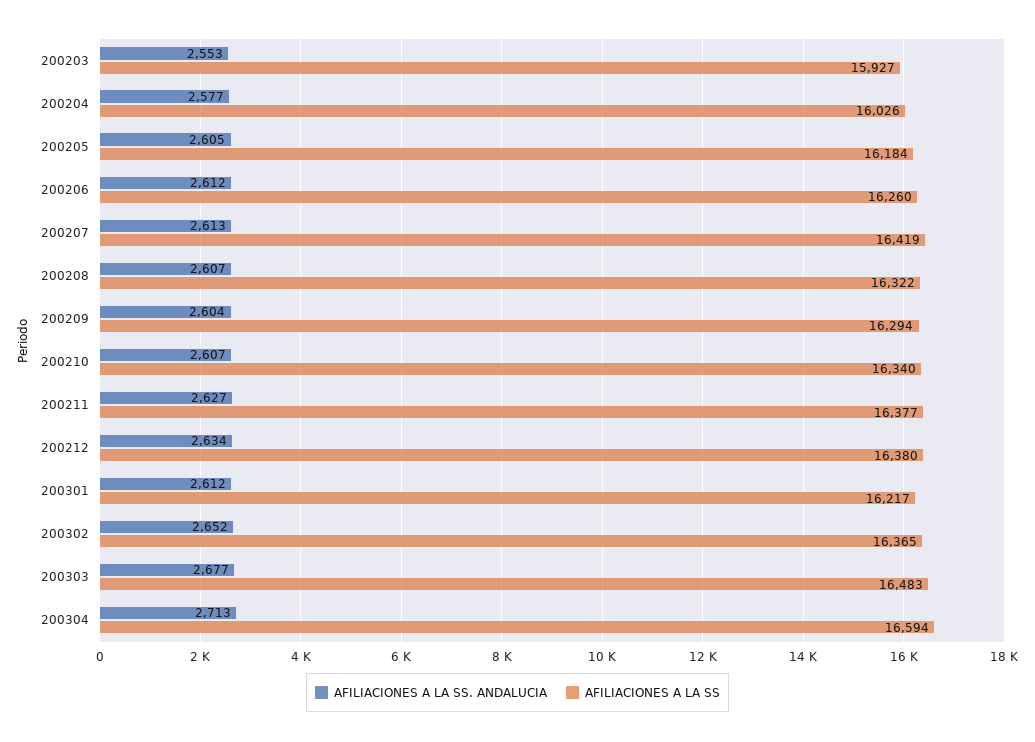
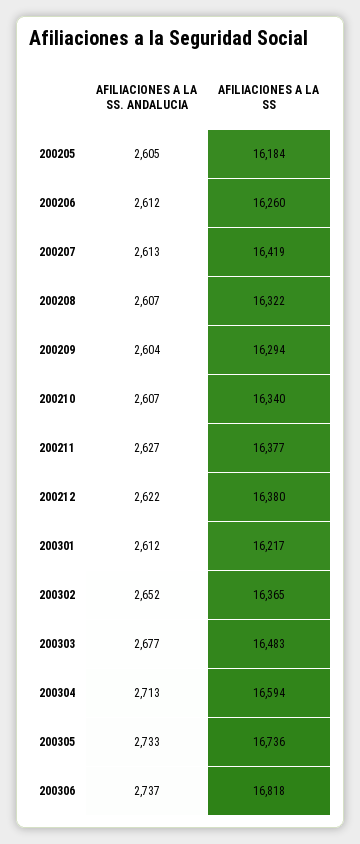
AFILIACIONES A LA SS. ANDALUCIA, 200203: 2553 -> none
AFILIACIONES A LA SS, 200203: 15927 -> none
AFILIACIONES A LA SS. ANDALUCIA, 200204: 2577 -> none
AFILIACIONES A LA SS, 200204: 16026 -> none
AFILIACIONES A LA SS. ANDALUCIA, 200212: 2634 -> 2622
AFILIACIONES A LA SS. ANDALUCIA, 200305: none -> 2733
AFILIACIONES A LA SS, 200305: none -> 16736
AFILIACIONES A LA SS. ANDALUCIA, 200306: none -> 2737
AFILIACIONES A LA SS, 200306: none -> 16818

